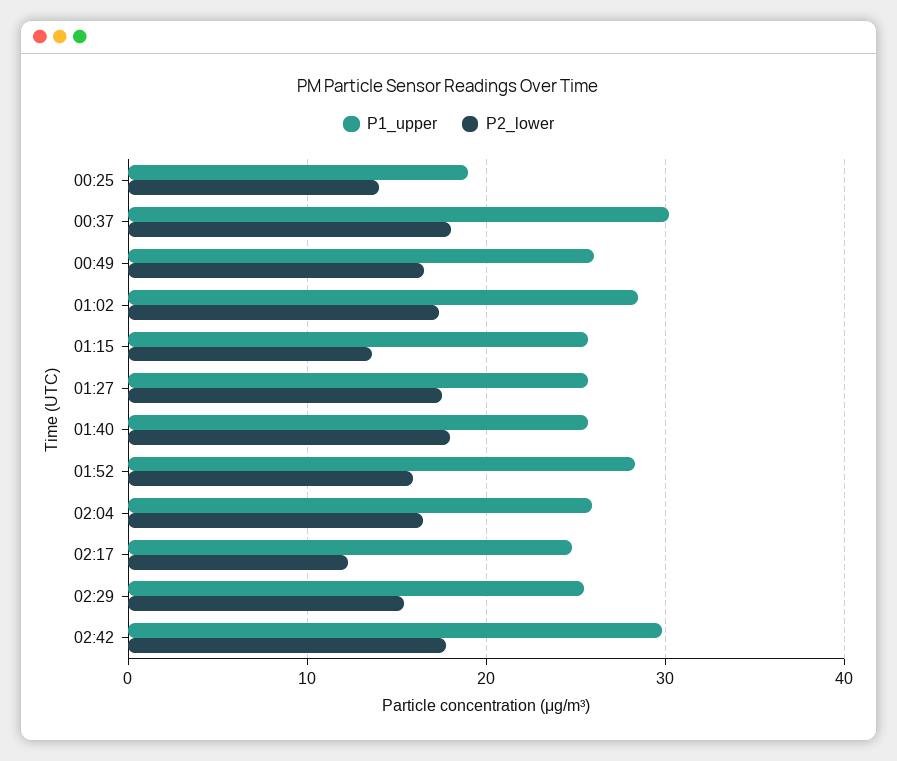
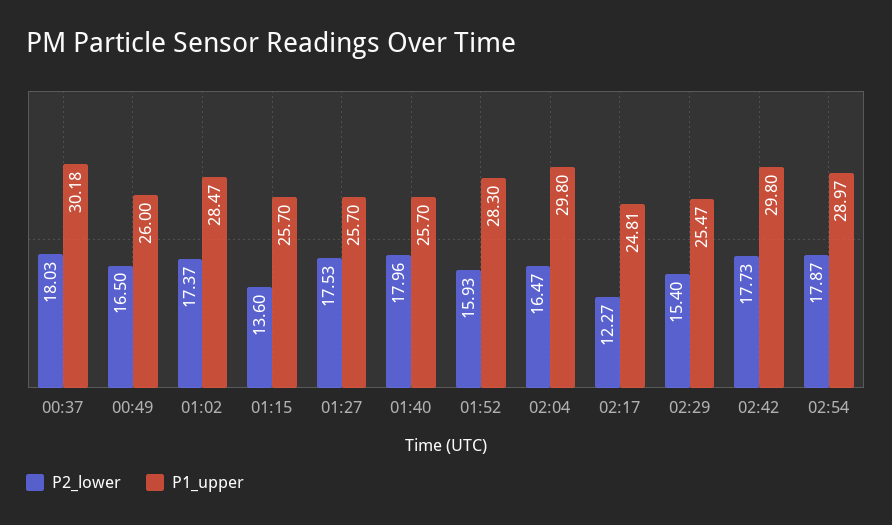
P1_upper, 00:25: 19 -> none
P2_lower, 00:25: 14 -> none
P1_upper, 02:04: 26 -> 29.8
P2_lower, 02:54: none -> 17.87
P1_upper, 02:54: none -> 28.97

